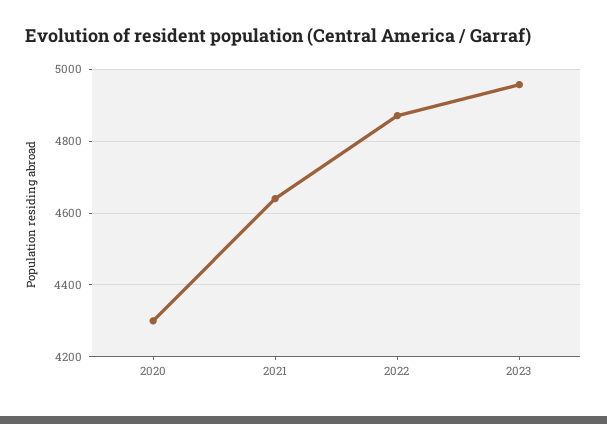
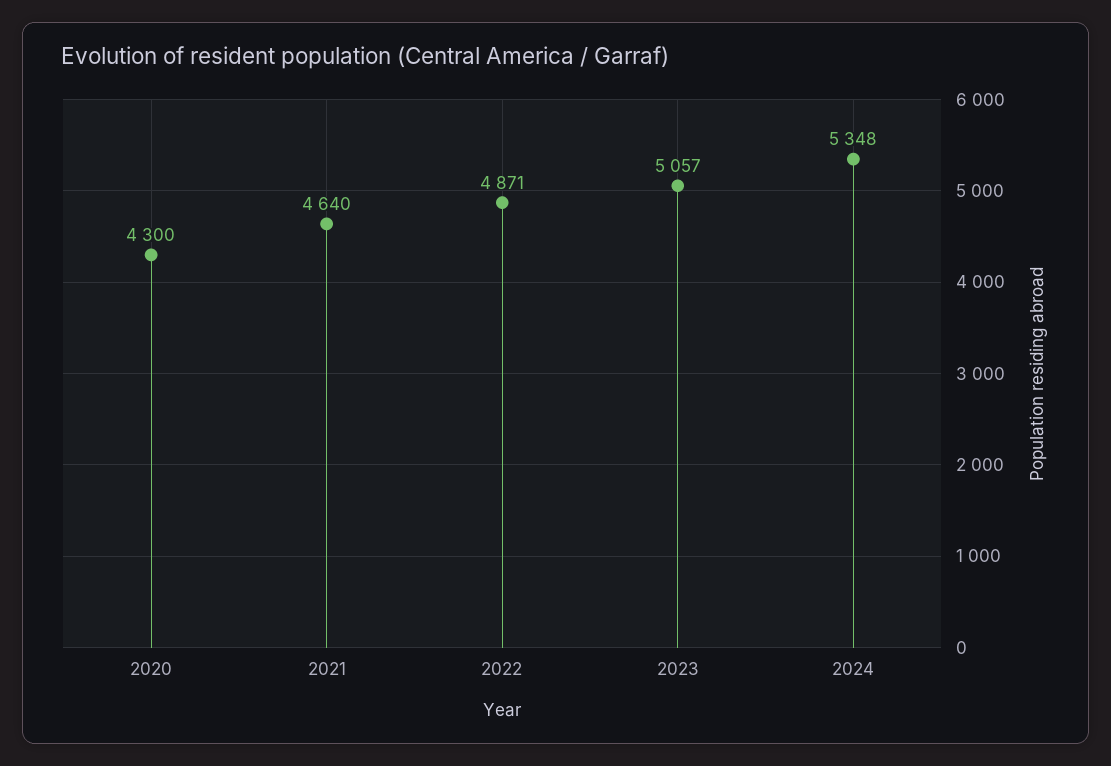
2023: 4960 -> 5057
2024: none -> 5348

